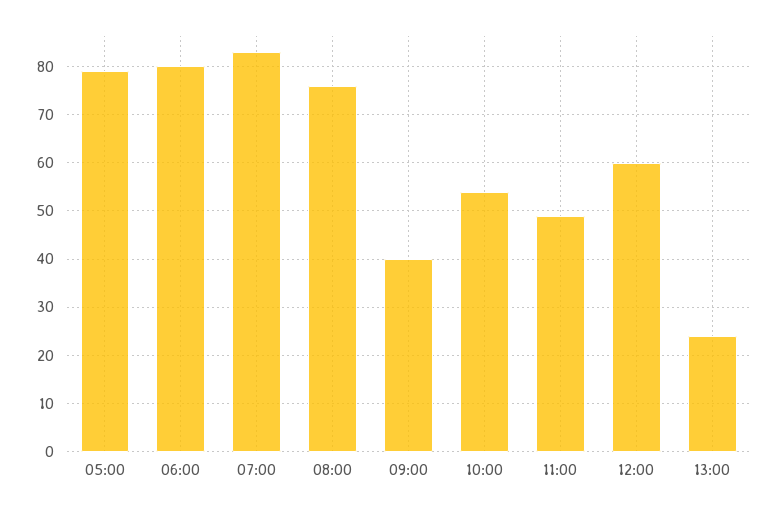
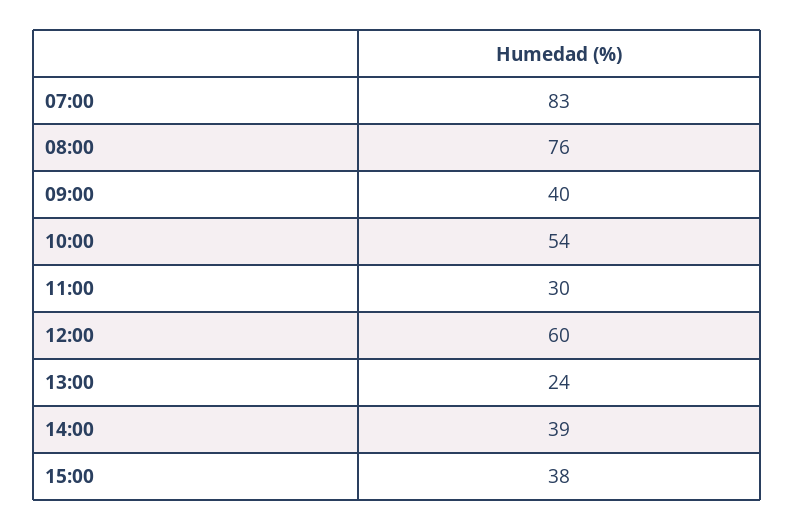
05:00: 80 -> none
06:00: 80 -> none
11:00: 50 -> 30
14:00: none -> 39
15:00: none -> 38

